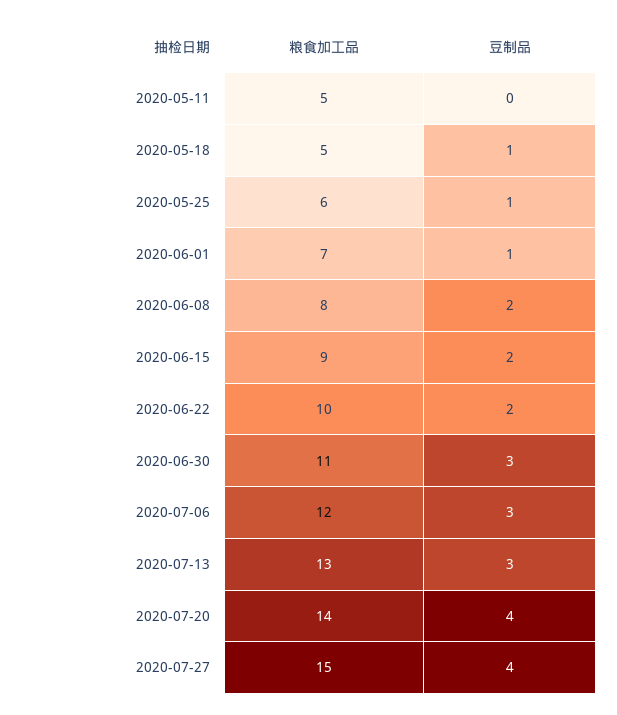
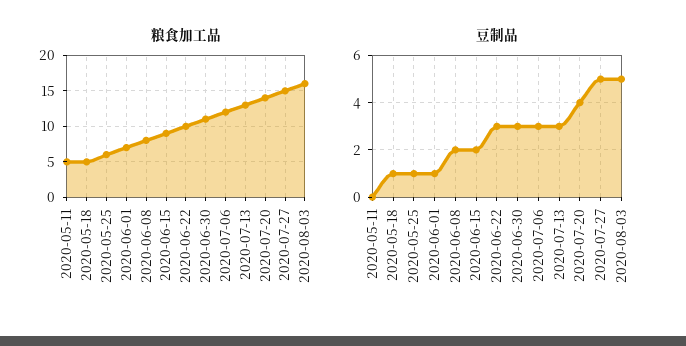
豆制品, 2020-06-22: 2 -> 3
豆制品, 2020-07-27: 4 -> 5
粮食加工品, 2020-08-03: none -> 16
豆制品, 2020-08-03: none -> 5

